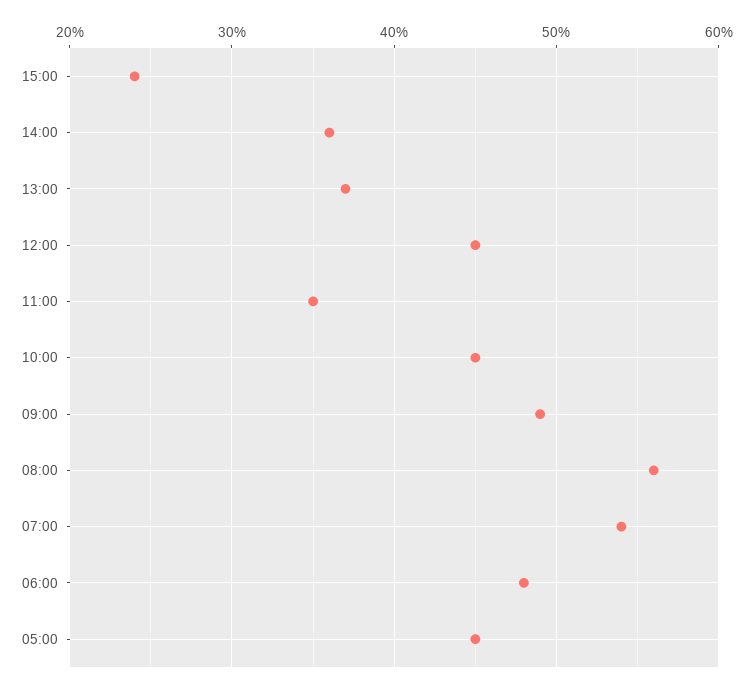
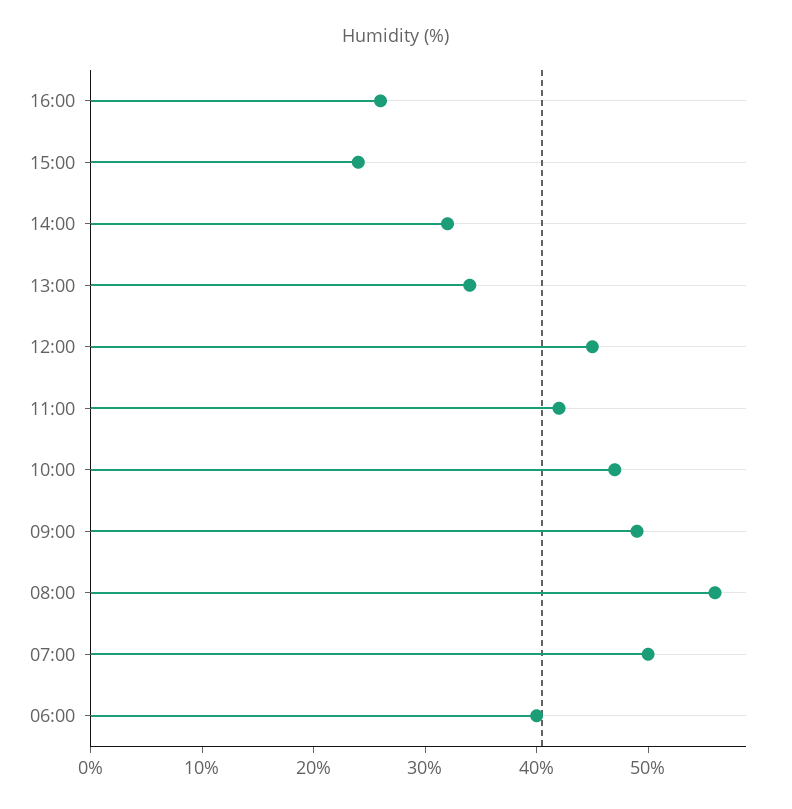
14:00: 36 -> 32
13:00: 37 -> 34
11:00: 35 -> 42
10:00: 45 -> 47
07:00: 54 -> 50
06:00: 48 -> 40
05:00: 45 -> none
16:00: none -> 26

